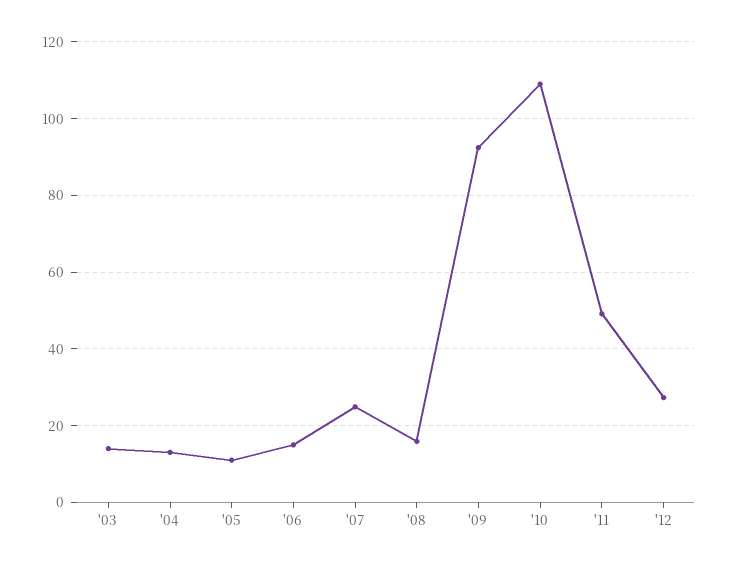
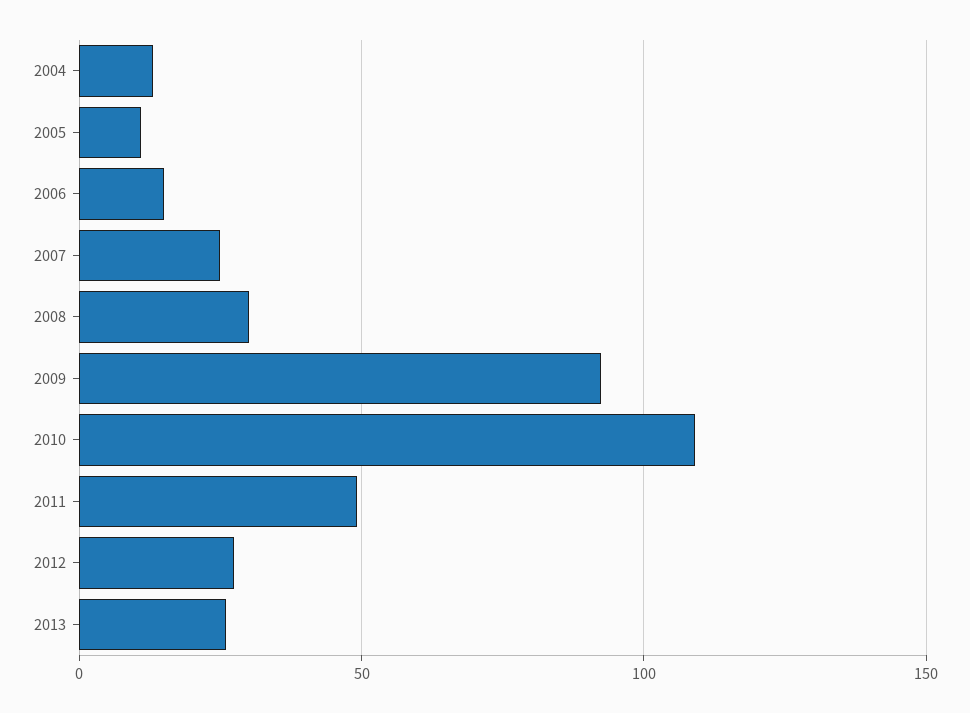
'03: 14 -> none
'08: 16 -> 30
2013: none -> 25

